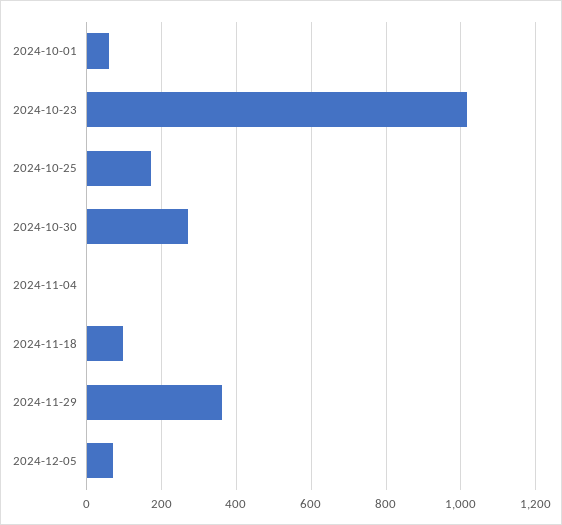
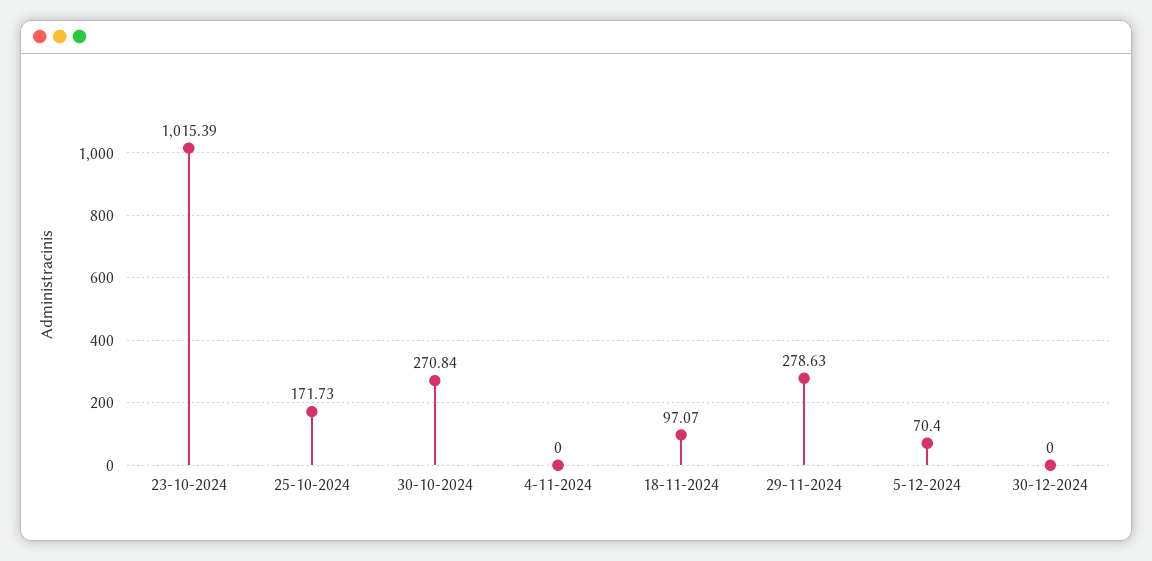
2024-10-01: 60 -> none
2024-11-29: 360 -> 278.63
30-12-2024: none -> 0

